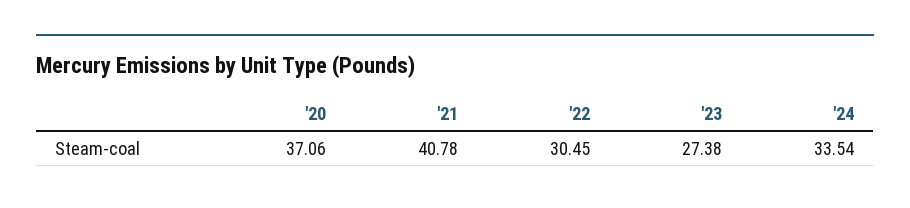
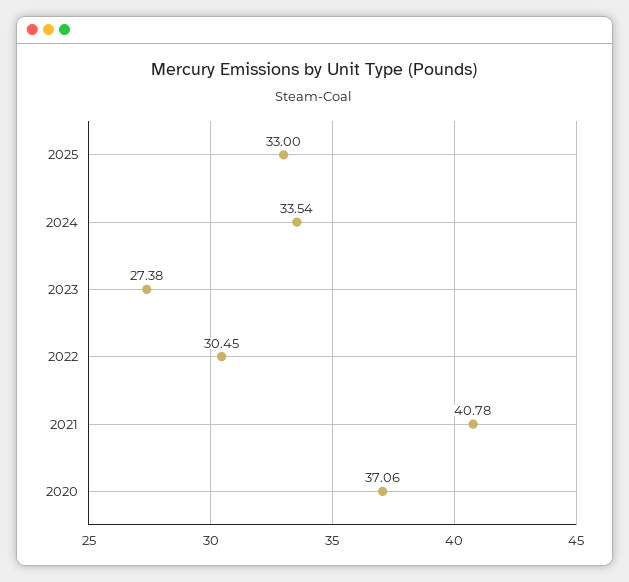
2025: none -> 33

